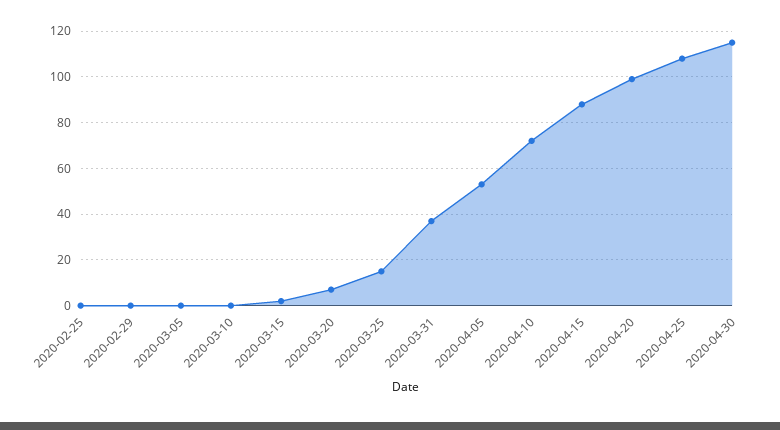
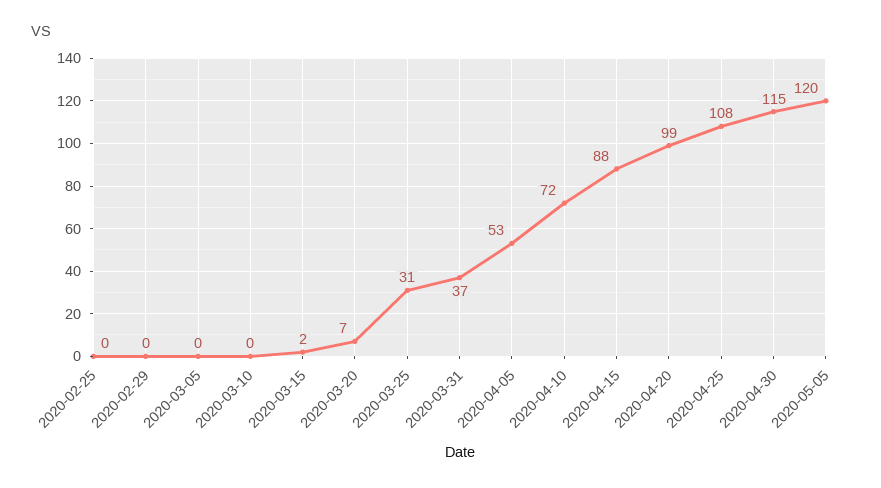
2020-03-25: 15 -> 31
2020-05-05: none -> 120

